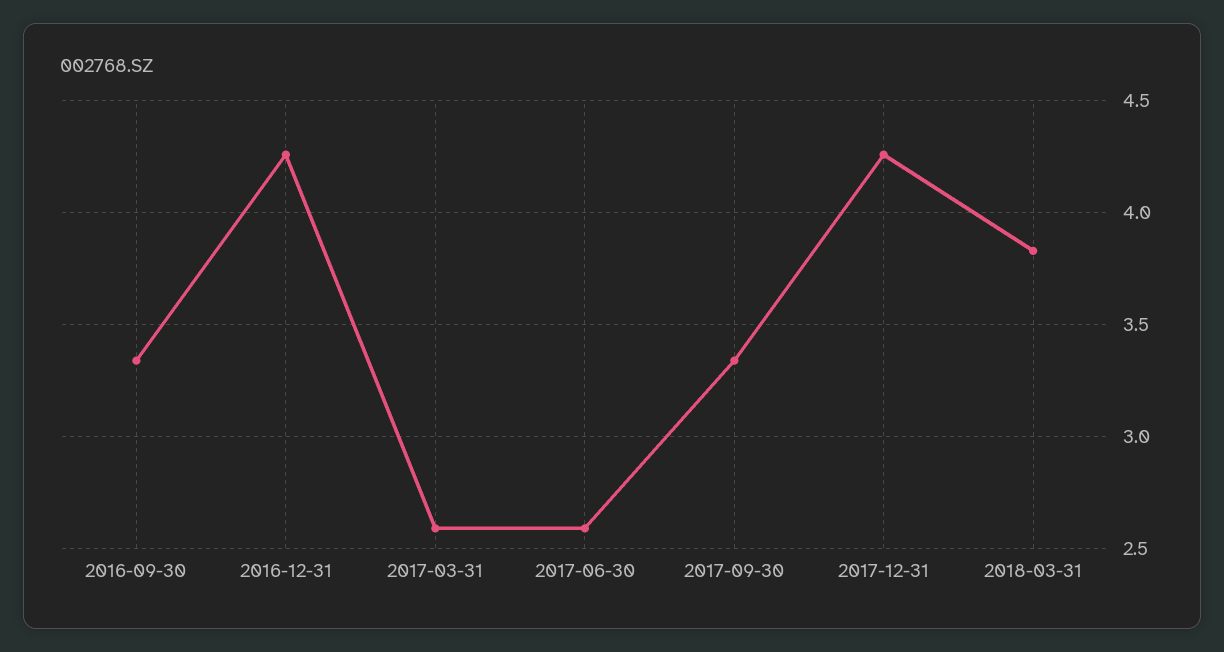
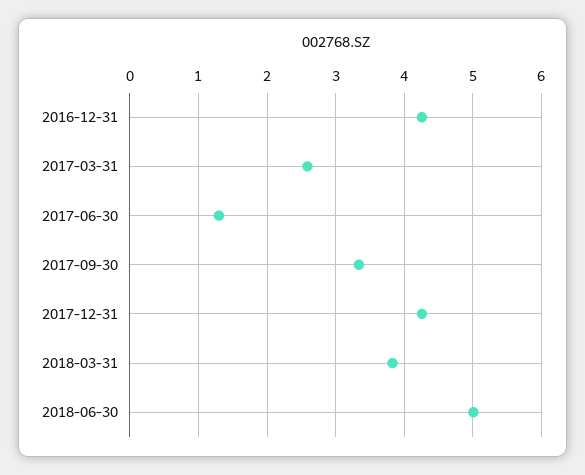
2016-09-30: 3.35 -> none
2017-06-30: 2.6 -> 1.3
2018-06-30: none -> 5

